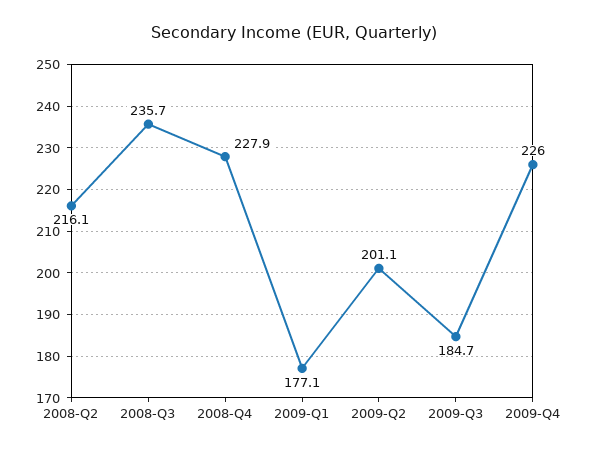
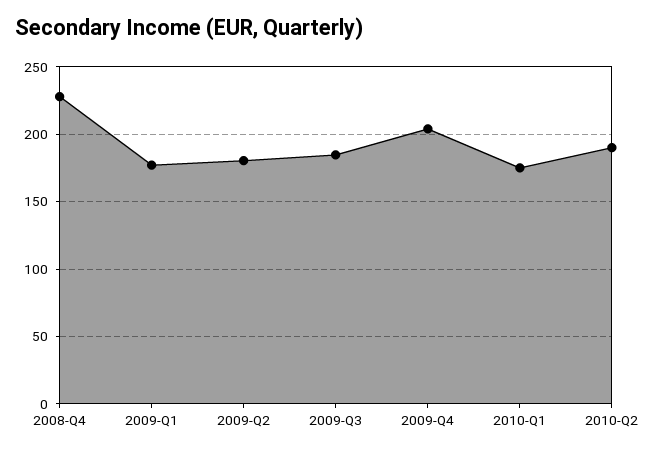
2008-Q2: 216.1 -> none
2008-Q3: 235.7 -> none
2009-Q2: 201.1 -> 180
2009-Q4: 226 -> 205
2010-Q1: none -> 175
2010-Q2: none -> 190

